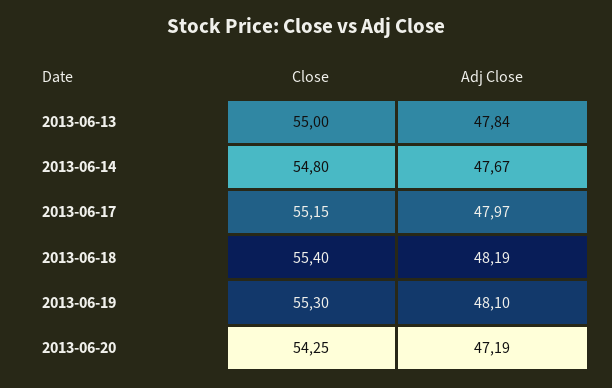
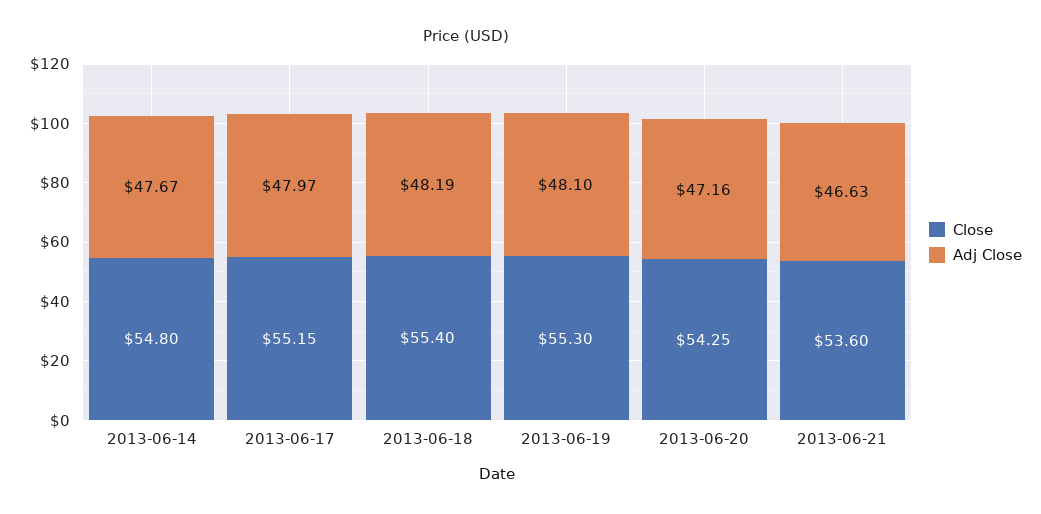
Close, 2013-06-13: 55 -> none
Adj Close, 2013-06-13: 47.84 -> none
Adj Close, 2013-06-20: 47.19 -> 47.16
Close, 2013-06-21: none -> 53.6
Adj Close, 2013-06-21: none -> 46.63

